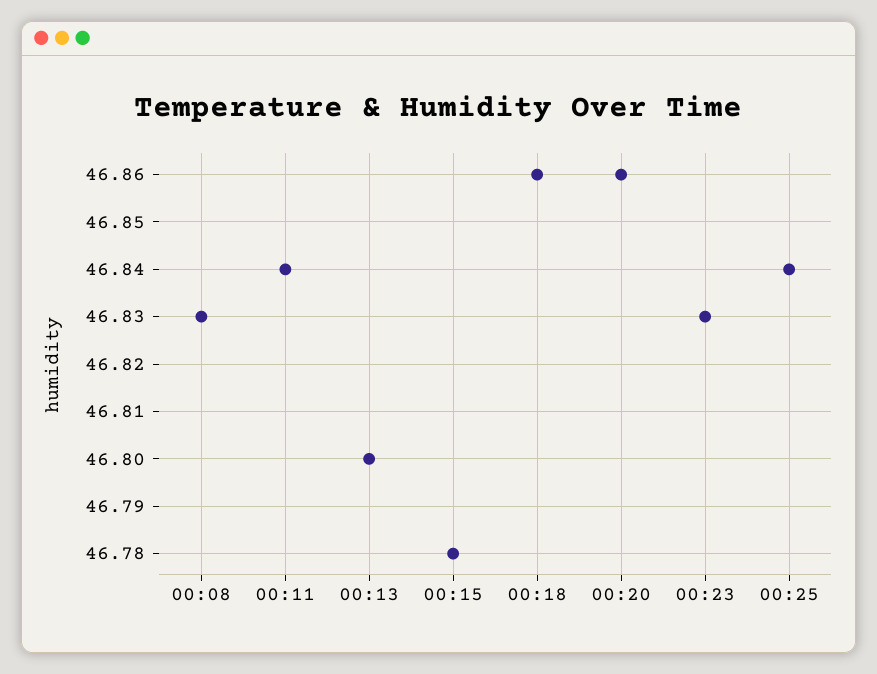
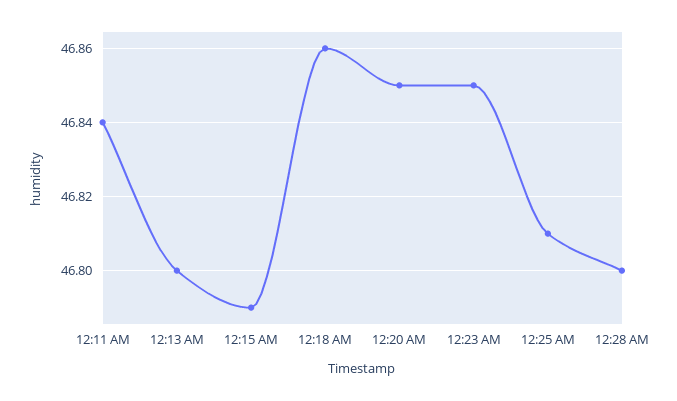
00:08: 46.83 -> none
00:15: 46.78 -> 46.79
00:20: 46.86 -> 46.85
00:23: 46.83 -> 46.85
00:25: 46.84 -> 46.81
12:28 AM: none -> 46.8

